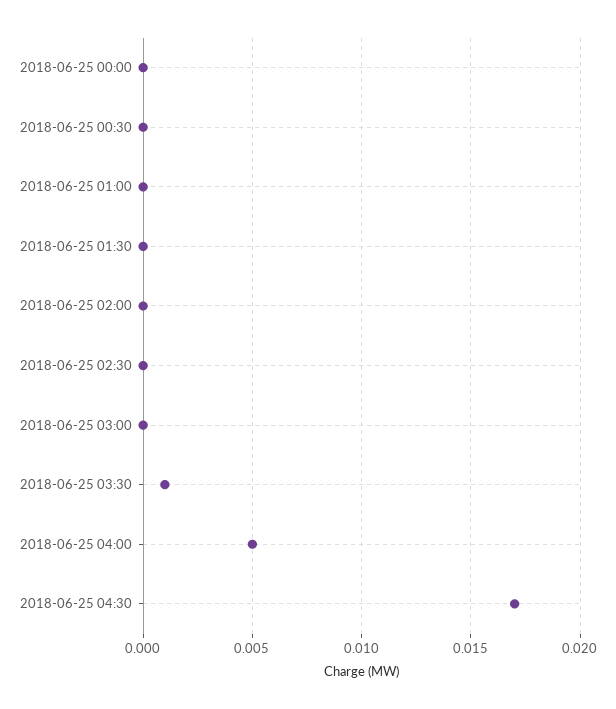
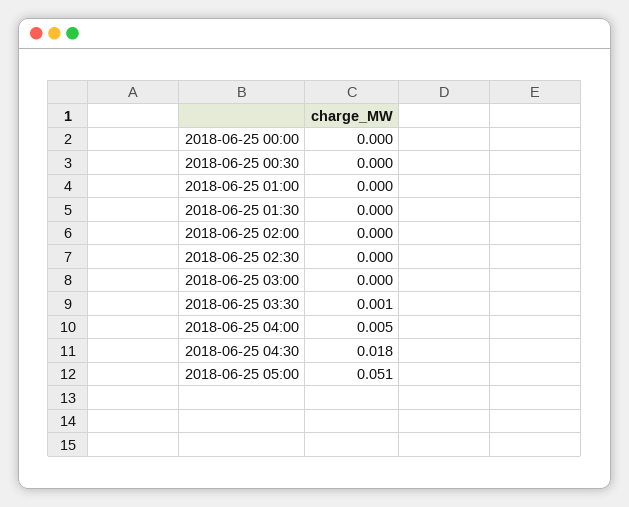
2018-06-25 04:30: 0.017 -> 0.018
2018-06-25 05:00: none -> 0.051

